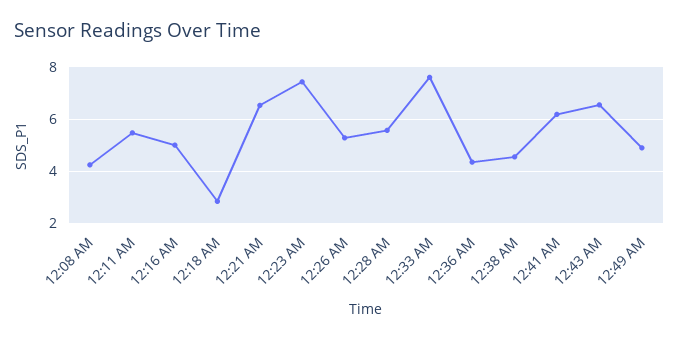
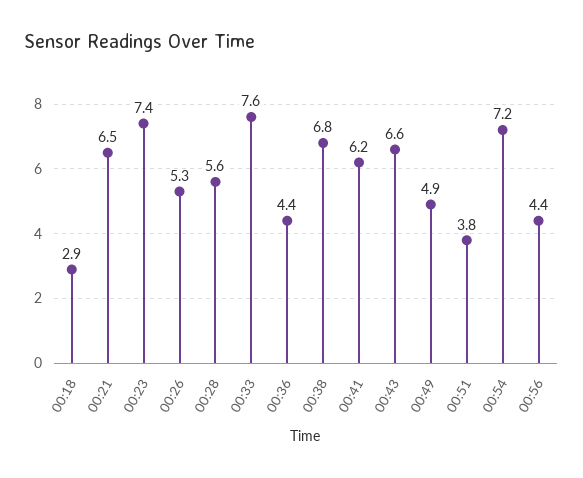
12:08 AM: 4.25 -> none
12:11 AM: 5.5 -> none
12:16 AM: 5 -> none
12:38 AM: 4.5 -> 6.8
00:51: none -> 3.8
00:54: none -> 7.2
00:56: none -> 4.4

